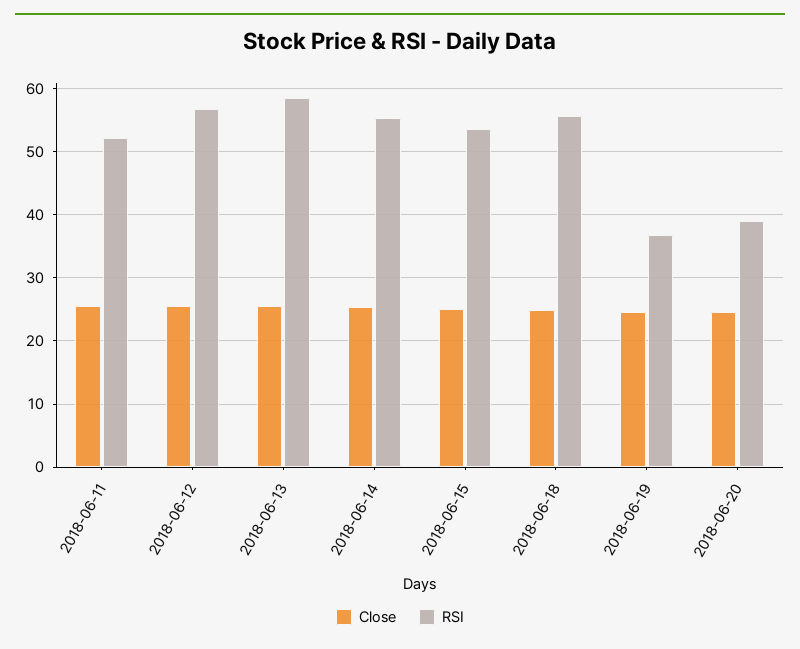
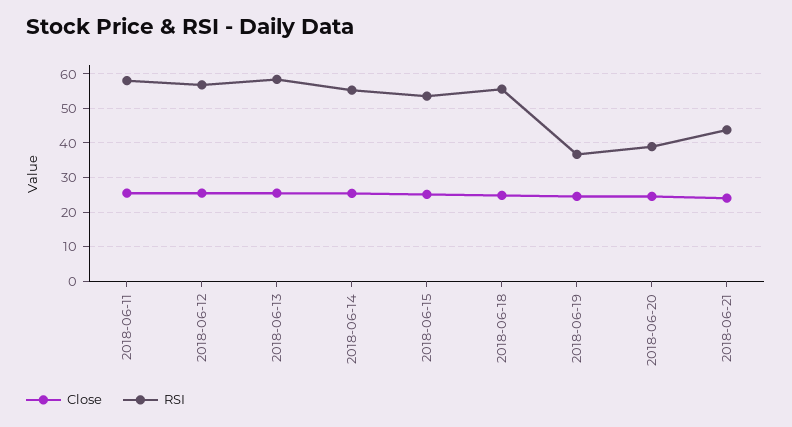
RSI, 2018-06-11: 52 -> 58
Close, 2018-06-21: none -> 24
RSI, 2018-06-21: none -> 44

